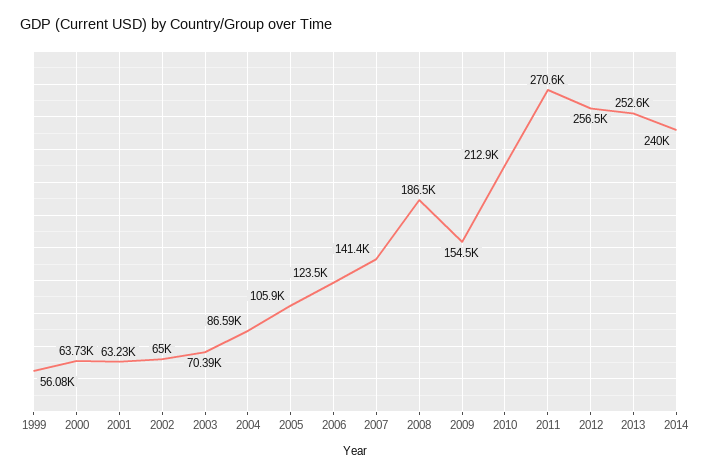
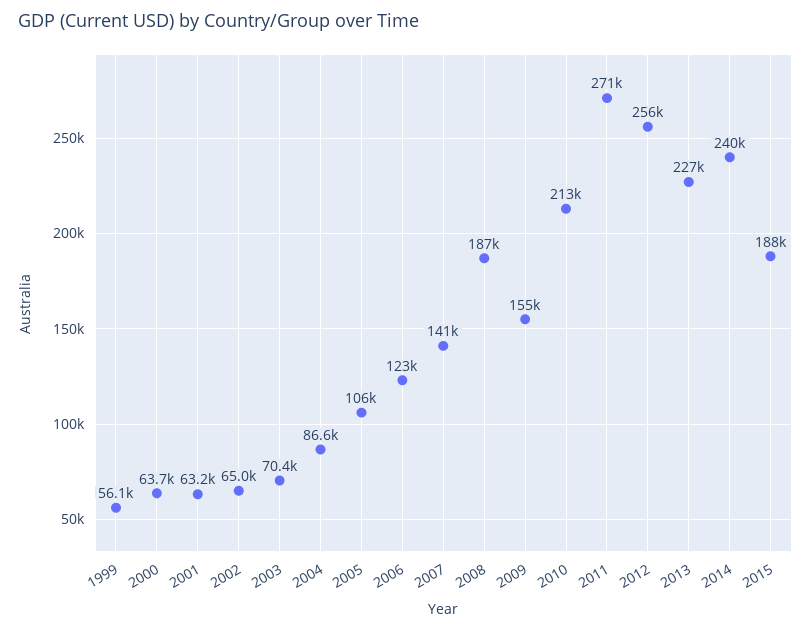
2013: 252600 -> 227000
2015: none -> 188000

